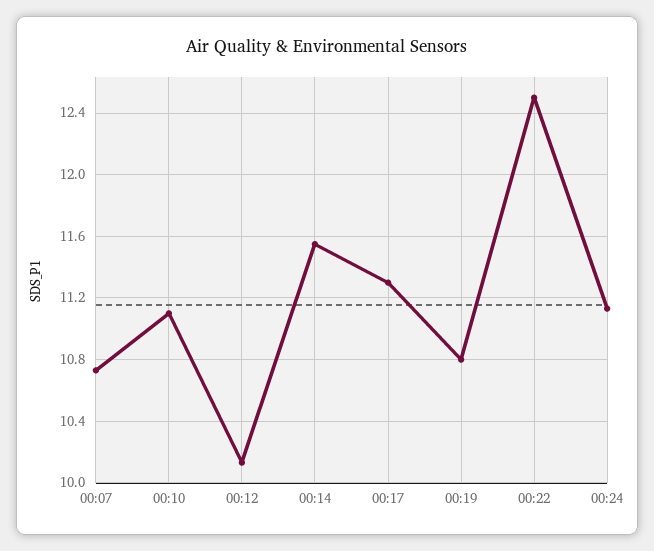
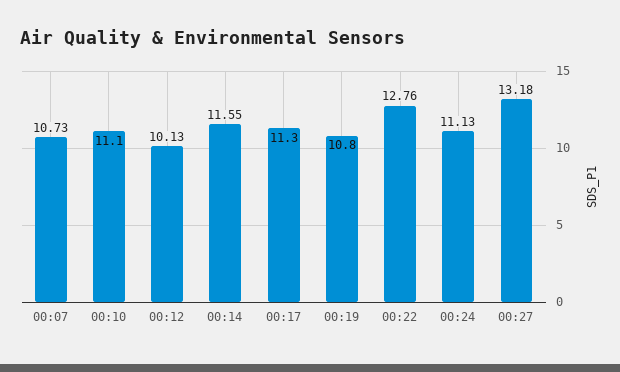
00:22: 12.5 -> 12.76
00:27: none -> 13.18

